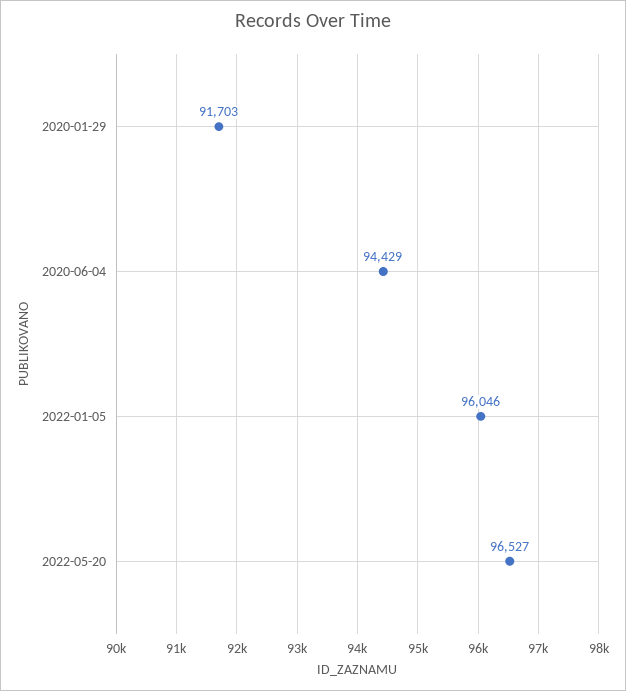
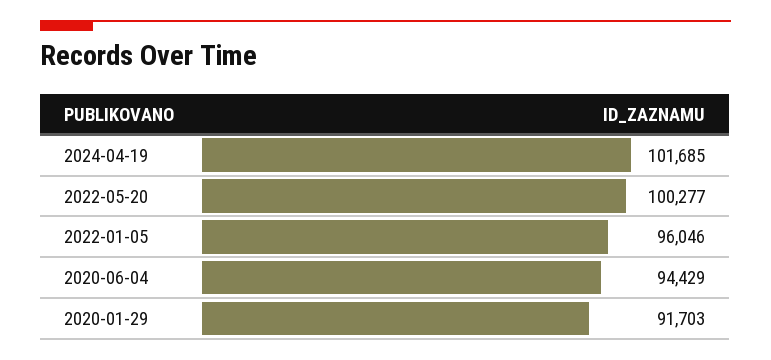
2022-05-20: 96527 -> 100277
2024-04-19: none -> 101685

